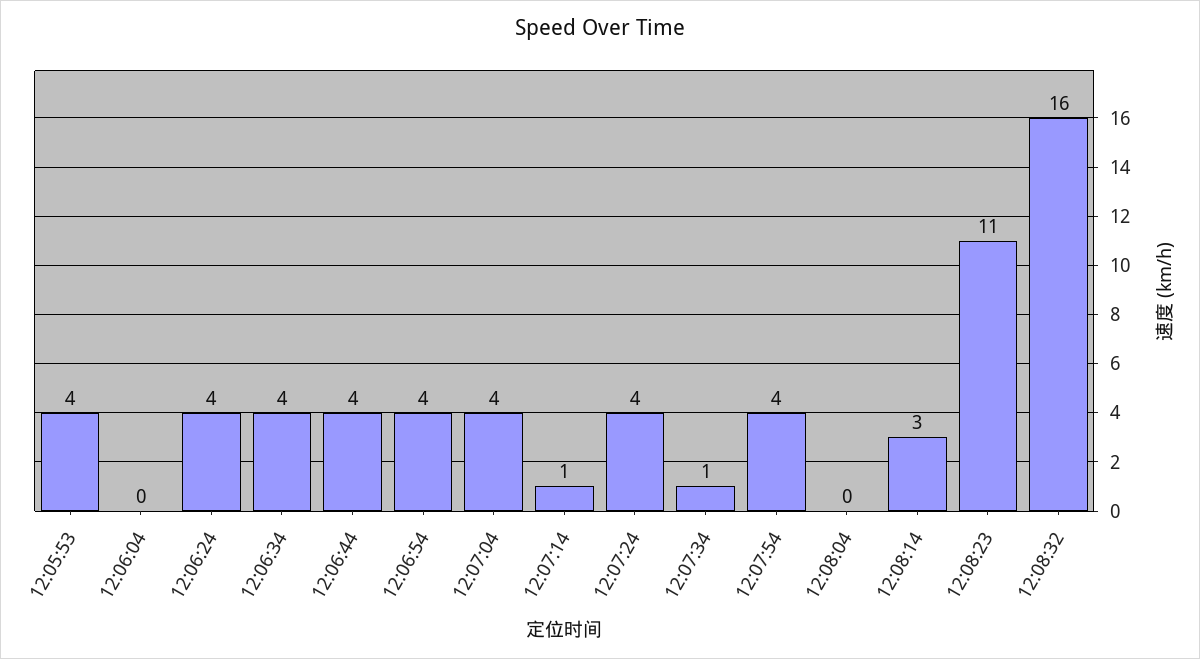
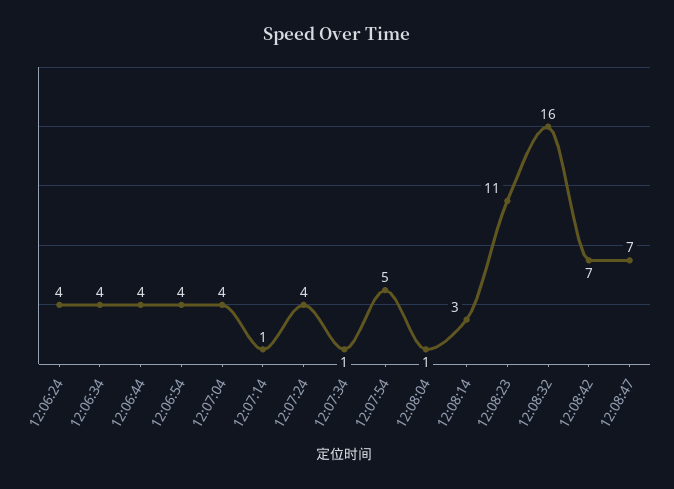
12:05:53: 4 -> none
12:06:04: 0 -> none
12:07:54: 4 -> 5
12:08:04: 0 -> 1
12:08:42: none -> 7
12:08:47: none -> 7

